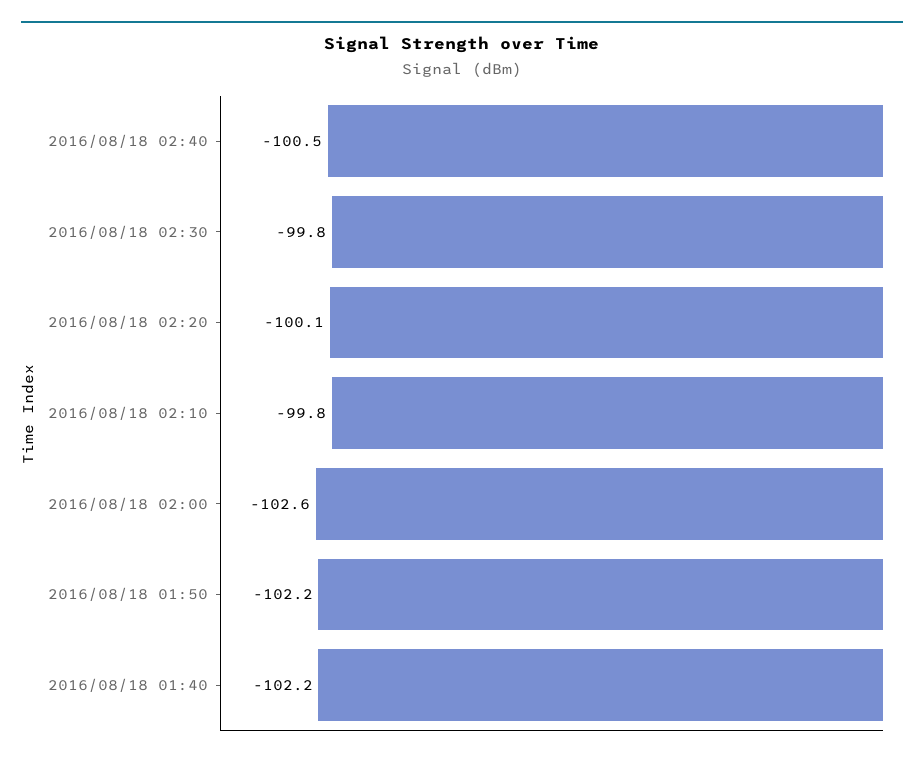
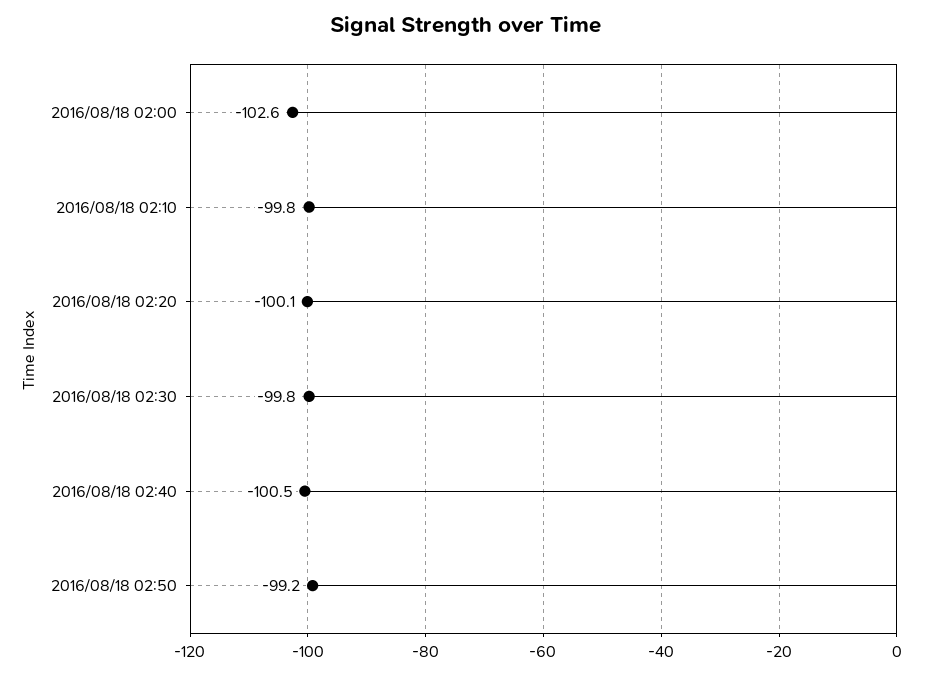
2016/08/18 01:50: -102.2 -> none
2016/08/18 01:40: -102.2 -> none
2016/08/18 02:50: none -> -99.2

